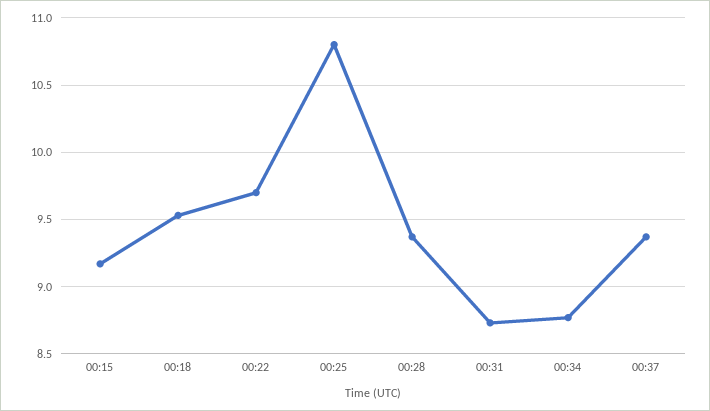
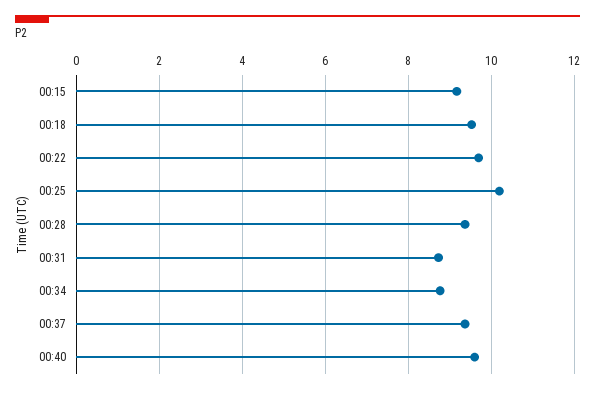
00:25: 10.8 -> 10.2
00:40: none -> 9.6

